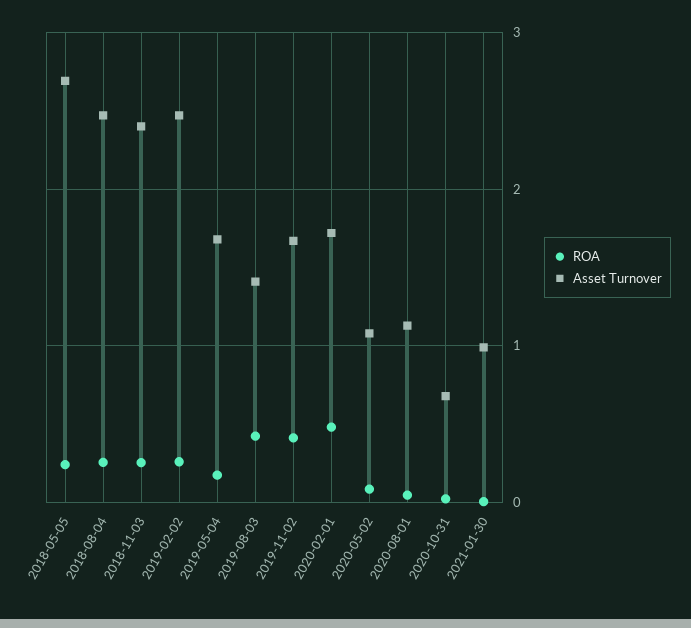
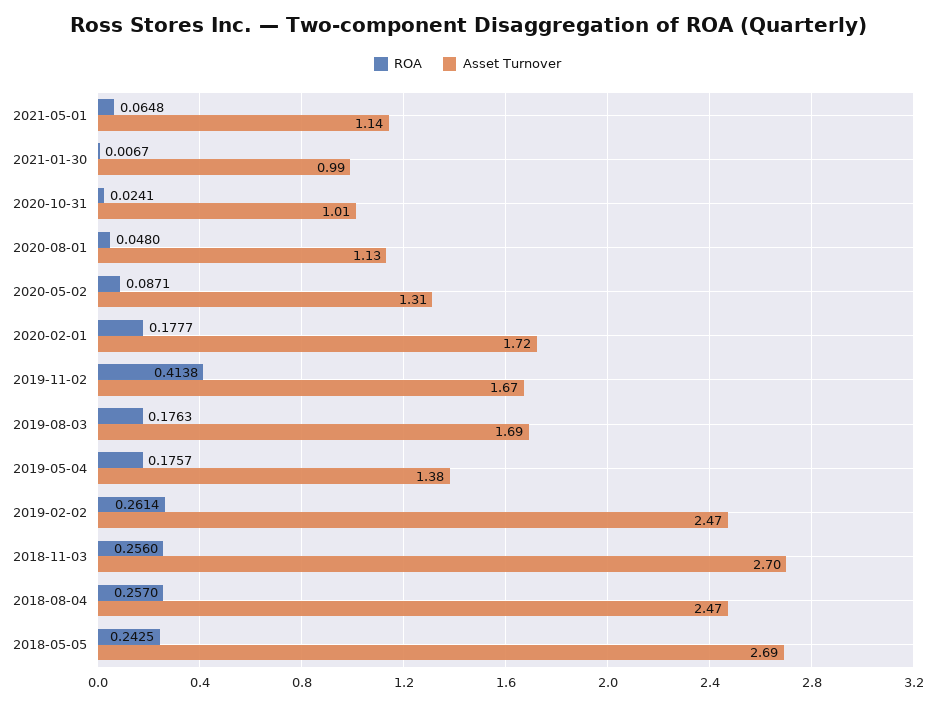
Asset Turnover, 2018-11-03: 2.4 -> 2.7
Asset Turnover, 2019-05-04: 1.7 -> 1.38
ROA, 2019-08-03: 0.4 -> 0.1763
Asset Turnover, 2019-08-03: 1.4 -> 1.69
ROA, 2020-02-01: 0.5 -> 0.1777
Asset Turnover, 2020-05-02: 1.1 -> 1.31
Asset Turnover, 2020-10-31: 0.7 -> 1.01
ROA, 2021-05-01: none -> 0.0648
Asset Turnover, 2021-05-01: none -> 1.14

